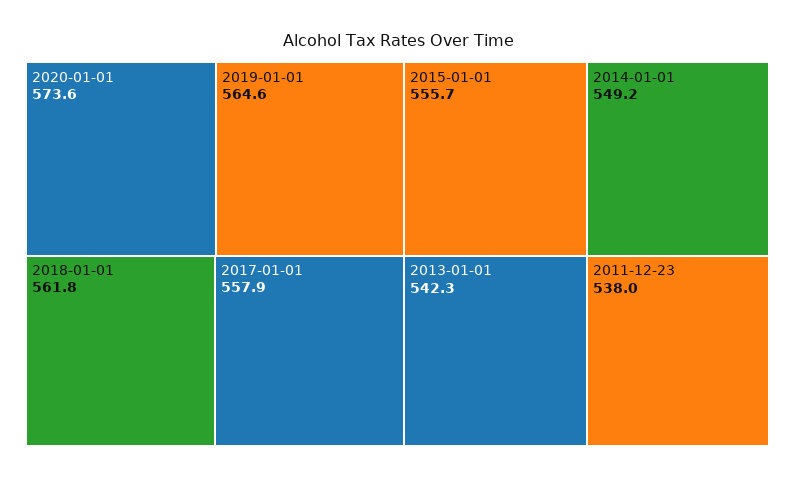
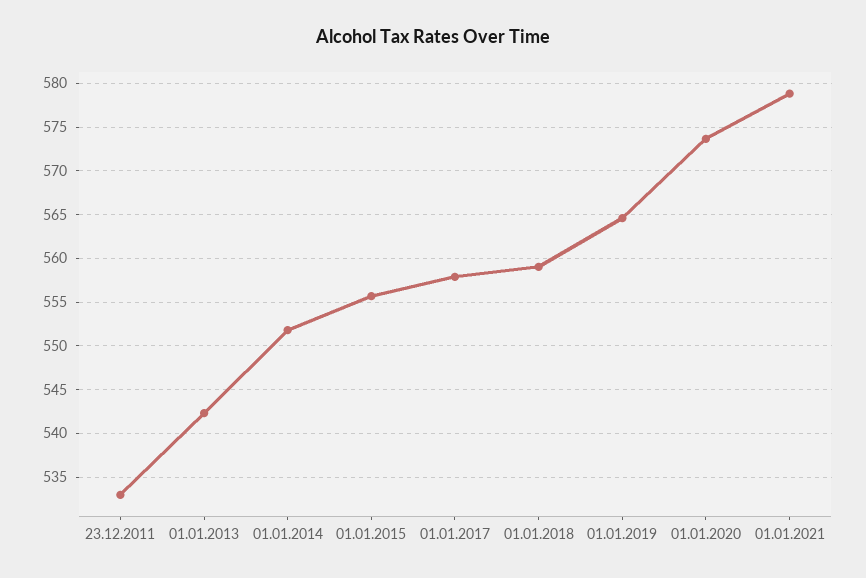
2018-01-01: 561.8 -> 559
2014-01-01: 549.2 -> 552
2011-12-23: 538 -> 533
01.01.2021: none -> 579

